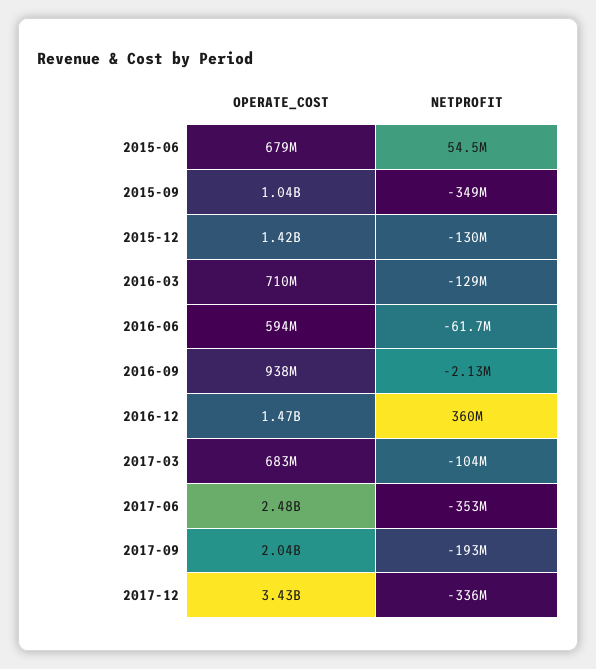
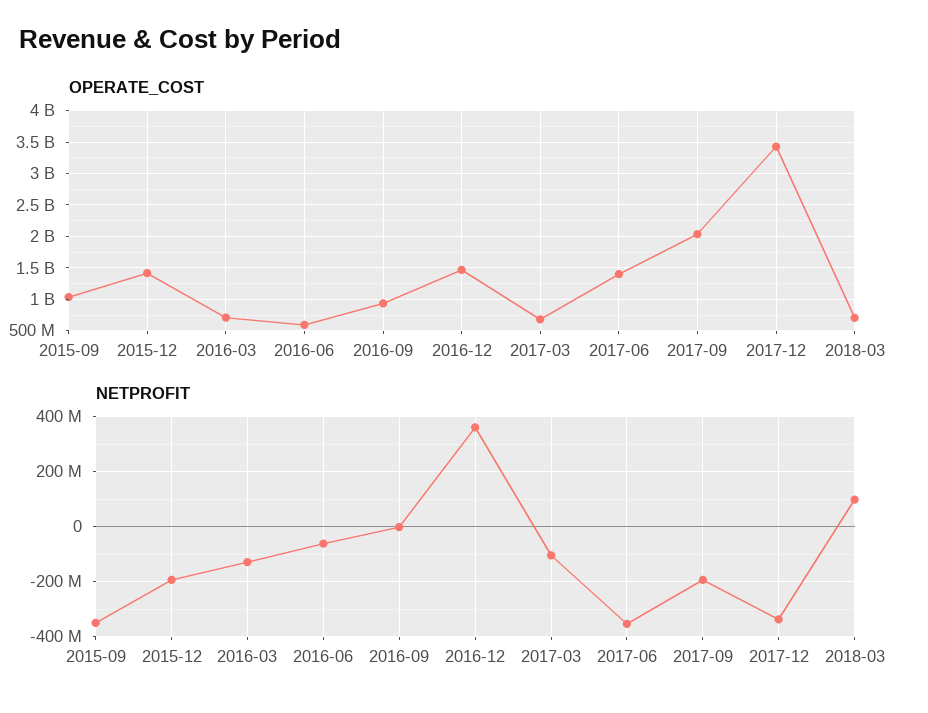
OPERATE_COST, 2015-06: 679000000 -> none
NETPROFIT, 2015-06: 54500000 -> none
NETPROFIT, 2015-12: -130000000 -> -200000000
OPERATE_COST, 2017-06: 2480000000 -> 1400000000
OPERATE_COST, 2018-03: none -> 700000000
NETPROFIT, 2018-03: none -> 100000000

